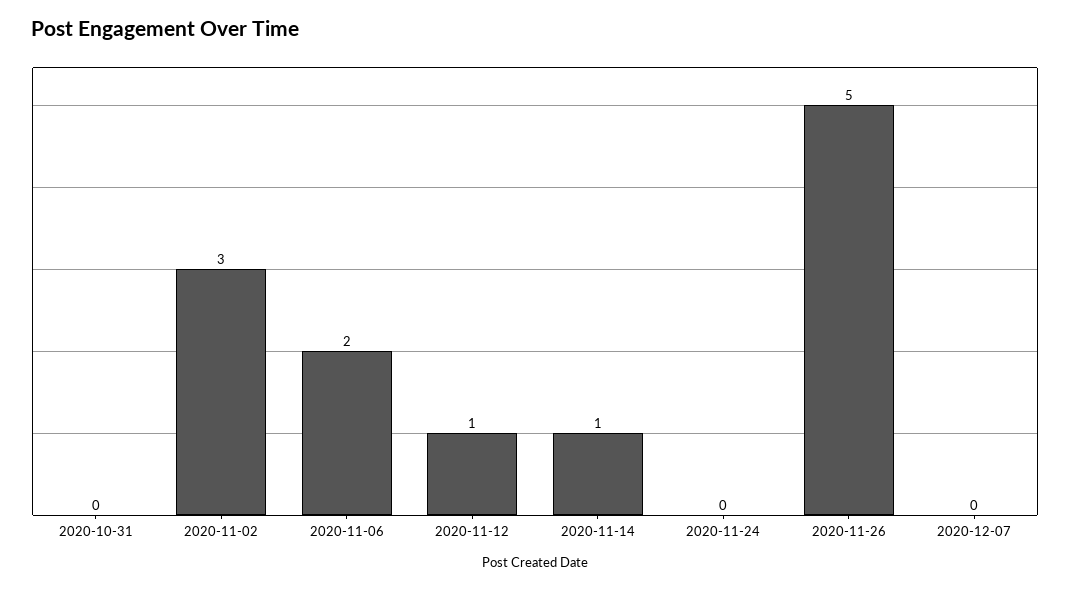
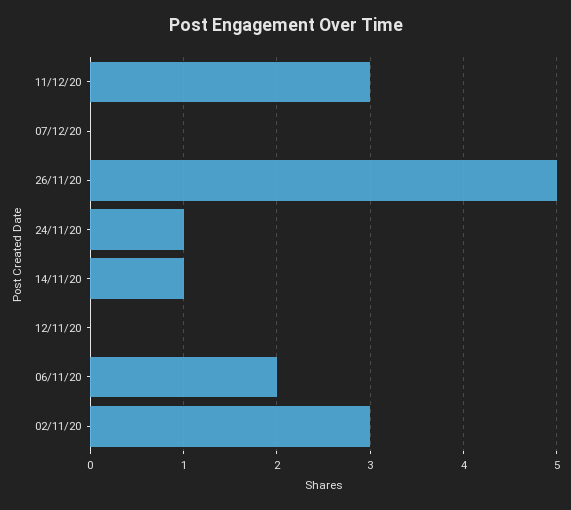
2020-10-31: 0 -> none
2020-11-12: 1 -> 0
2020-11-24: 0 -> 1
11/12/20: none -> 3

